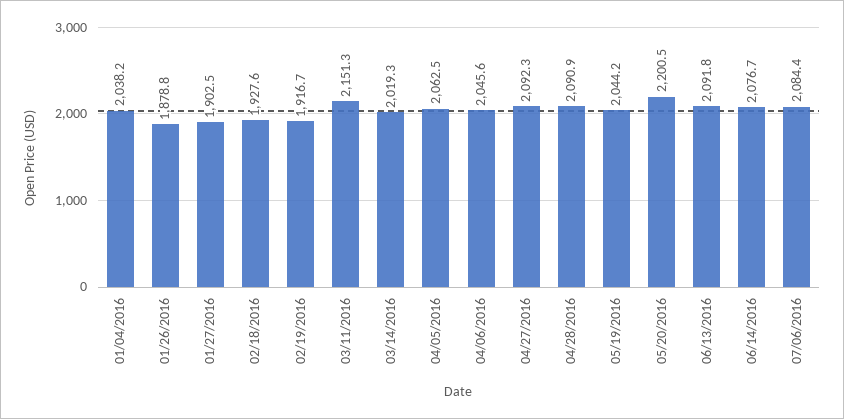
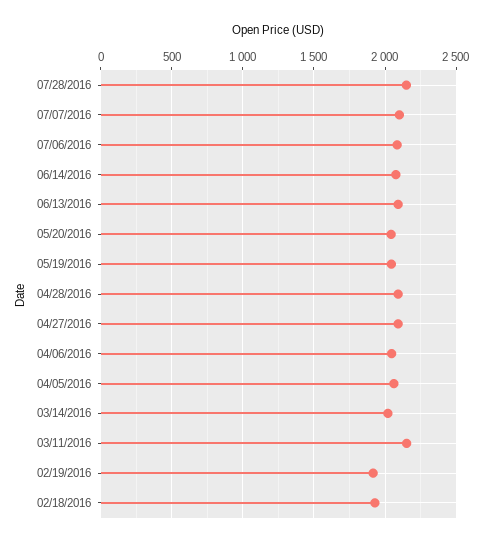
01/04/2016: 2038.2 -> none
01/26/2016: 1878.8 -> none
01/27/2016: 1902.5 -> none
05/20/2016: 2200.5 -> 2050
07/28/2016: none -> 2150
07/07/2016: none -> 2100

